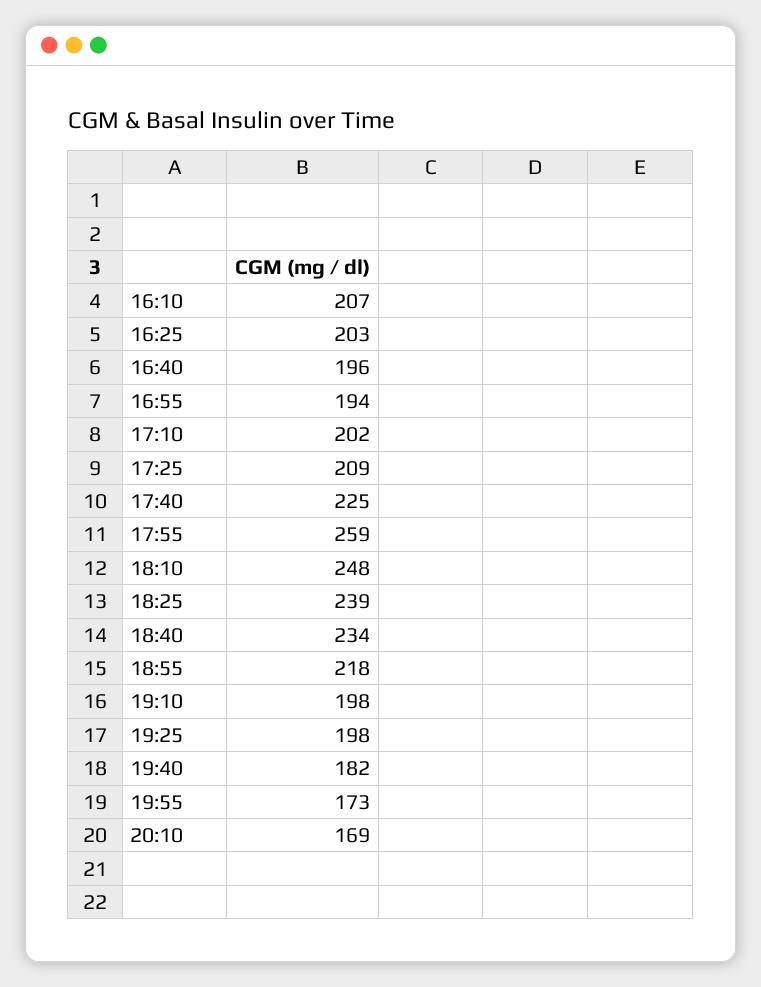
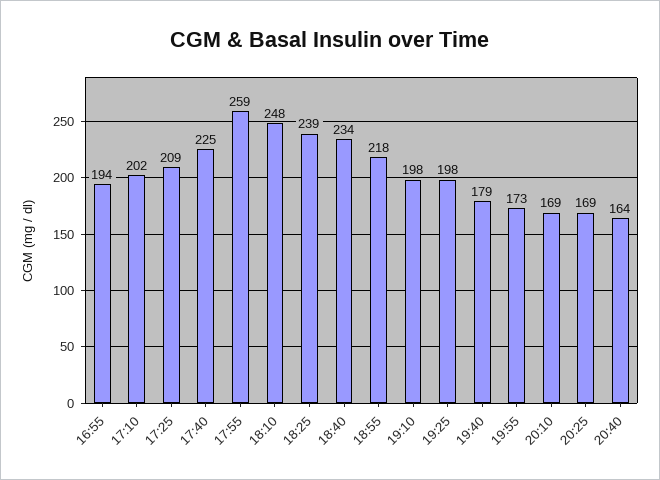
16:10: 207 -> none
16:25: 203 -> none
16:40: 196 -> none
19:40: 182 -> 179
20:25: none -> 169
20:40: none -> 164

